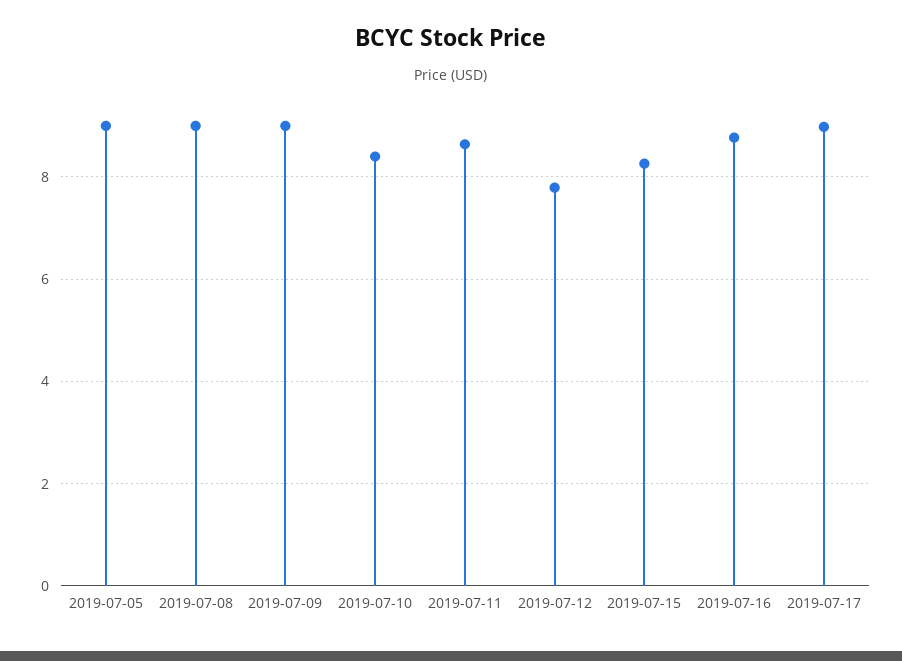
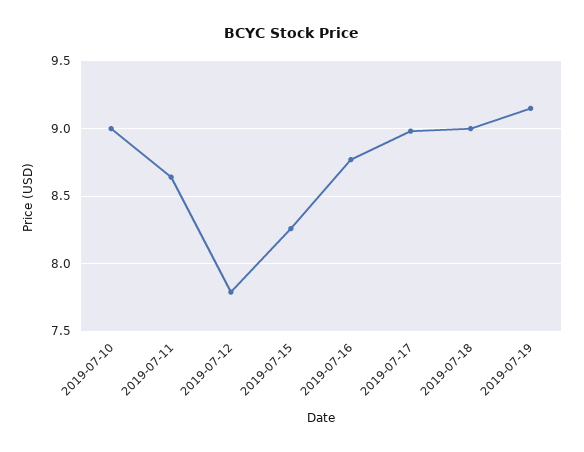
2019-07-05: 9 -> none
2019-07-08: 9 -> none
2019-07-09: 9 -> none
2019-07-10: 8.4 -> 9
2019-07-18: none -> 9
2019-07-19: none -> 9.15

